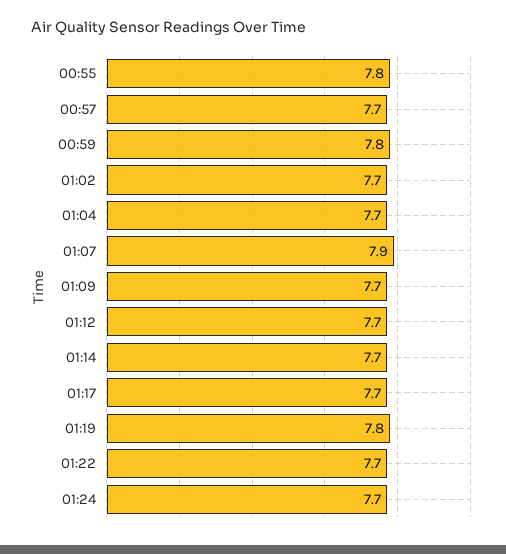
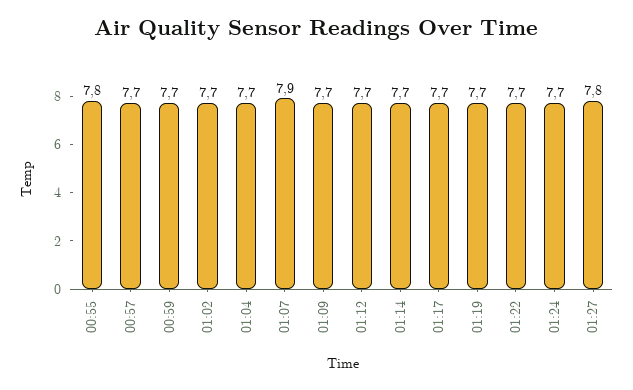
00:59: 7.8 -> 7.7
01:19: 7.8 -> 7.7
01:27: none -> 7.8

